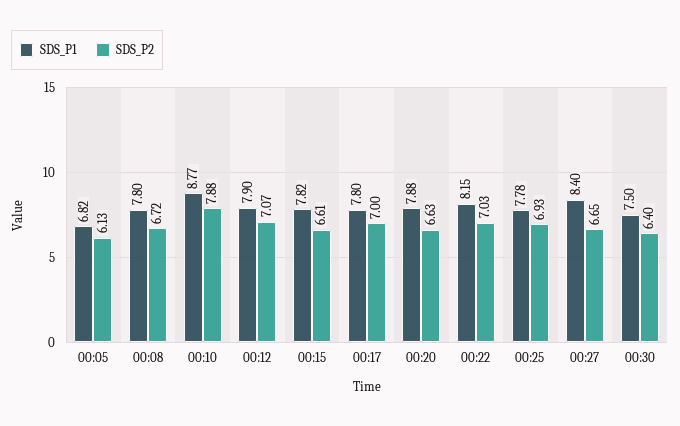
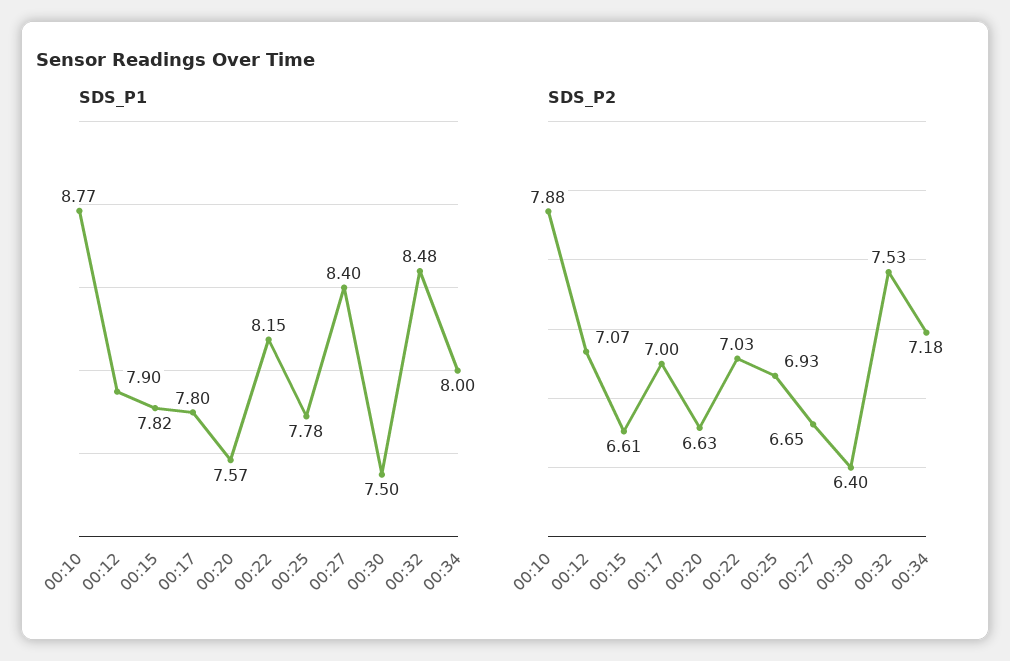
SDS_P1, 00:05: 6.82 -> none
SDS_P2, 00:05: 6.13 -> none
SDS_P1, 00:08: 7.8 -> none
SDS_P2, 00:08: 6.72 -> none
SDS_P1, 00:20: 7.88 -> 7.57
SDS_P1, 00:32: none -> 8.48
SDS_P1, 00:34: none -> 8
SDS_P2, 00:32: none -> 7.53
SDS_P2, 00:34: none -> 7.18

